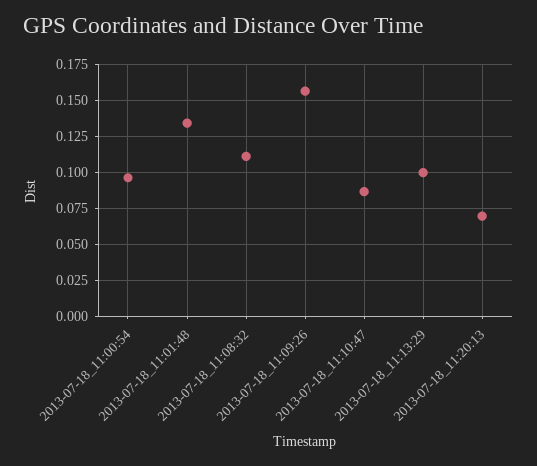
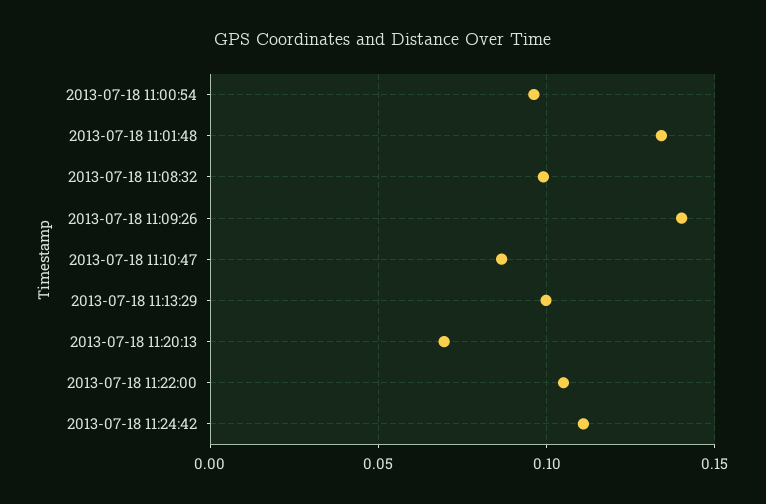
2013-07-18_11:08:32: 0.11 -> 0.1
2013-07-18_11:09:26: 0.155 -> 0.14
2013-07-18 11:22:00: none -> 0.105
2013-07-18 11:24:42: none -> 0.11

